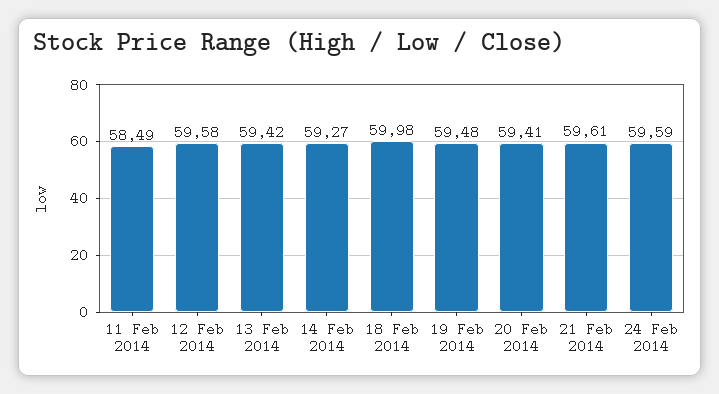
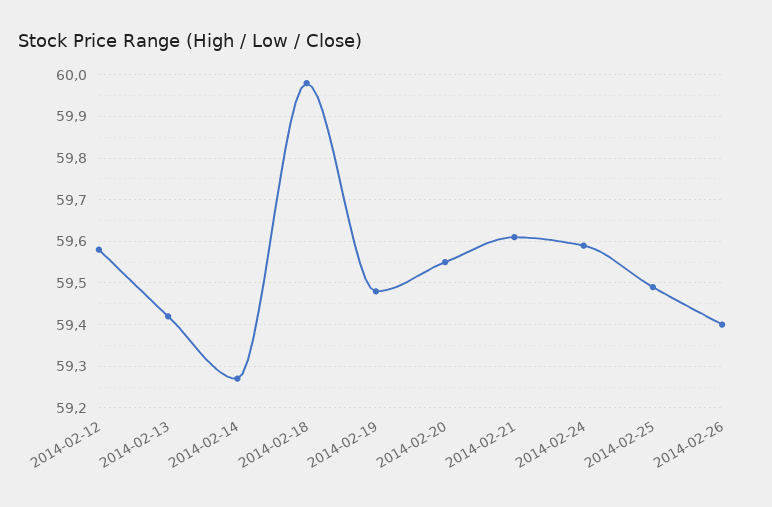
11 Feb 2014: 58.49 -> none
20 Feb 2014: 59.41 -> 59.55
2014-02-25: none -> 59.5
2014-02-26: none -> 59.4

